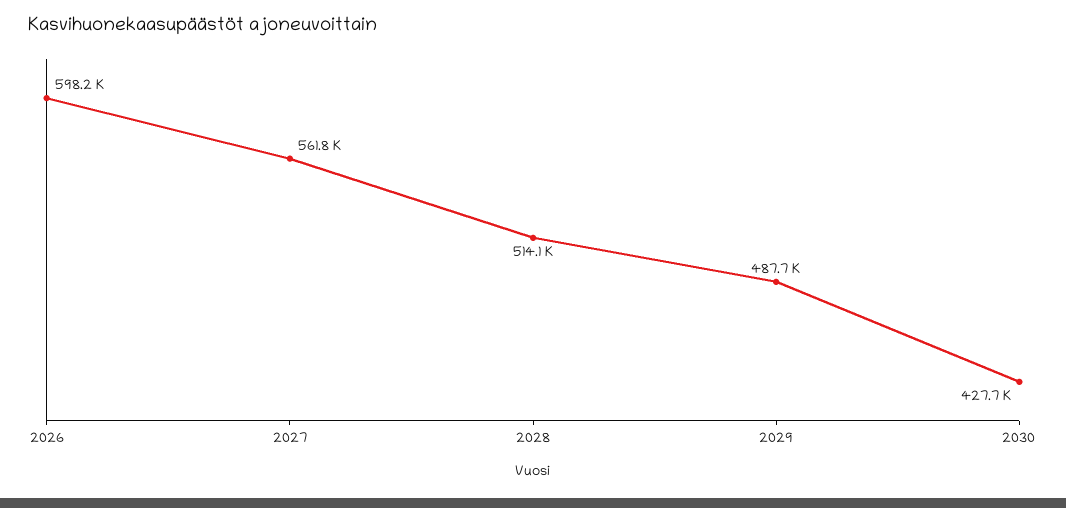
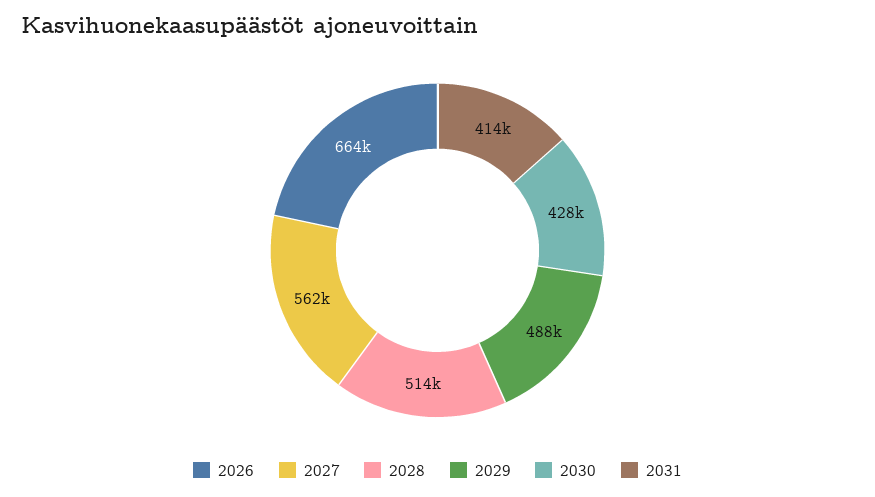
2026: 598200 -> 664000
2031: none -> 414000

